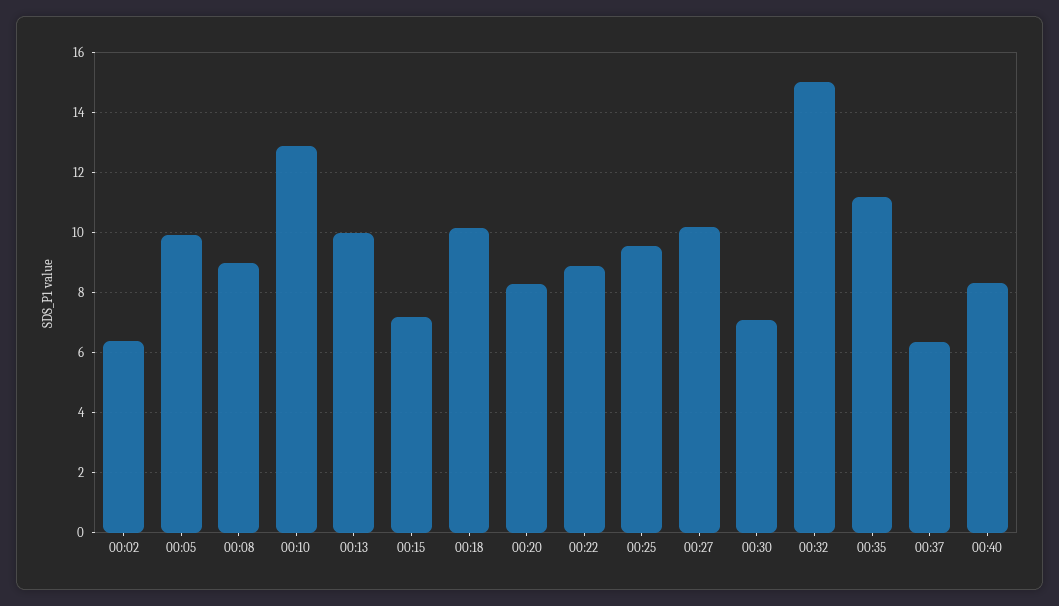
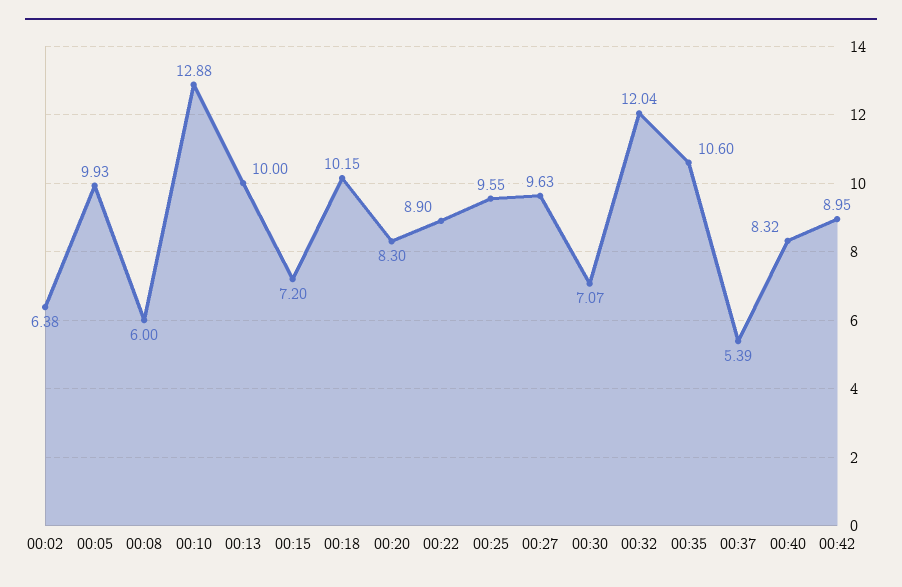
00:08: 9 -> 6
00:27: 10.2 -> 9.63
00:32: 15 -> 12.04
00:35: 11.2 -> 10.6
00:37: 6.4 -> 5.39
00:42: none -> 8.95

